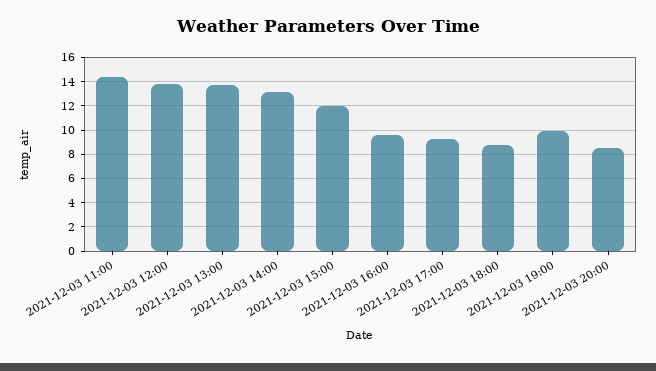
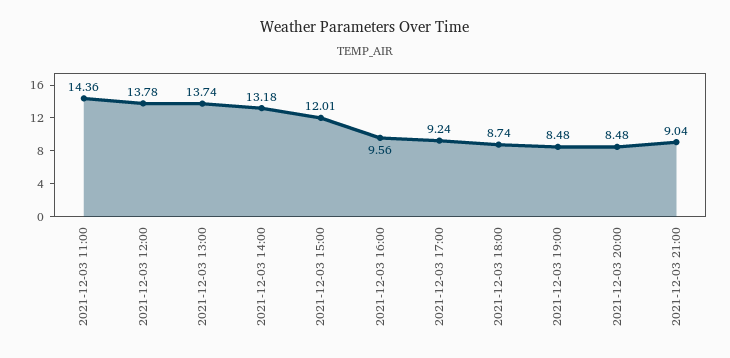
2021-12-03 19:00: 10 -> 8.48
2021-12-03 21:00: none -> 9.04

